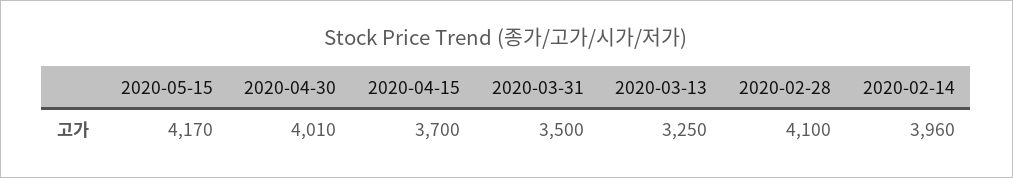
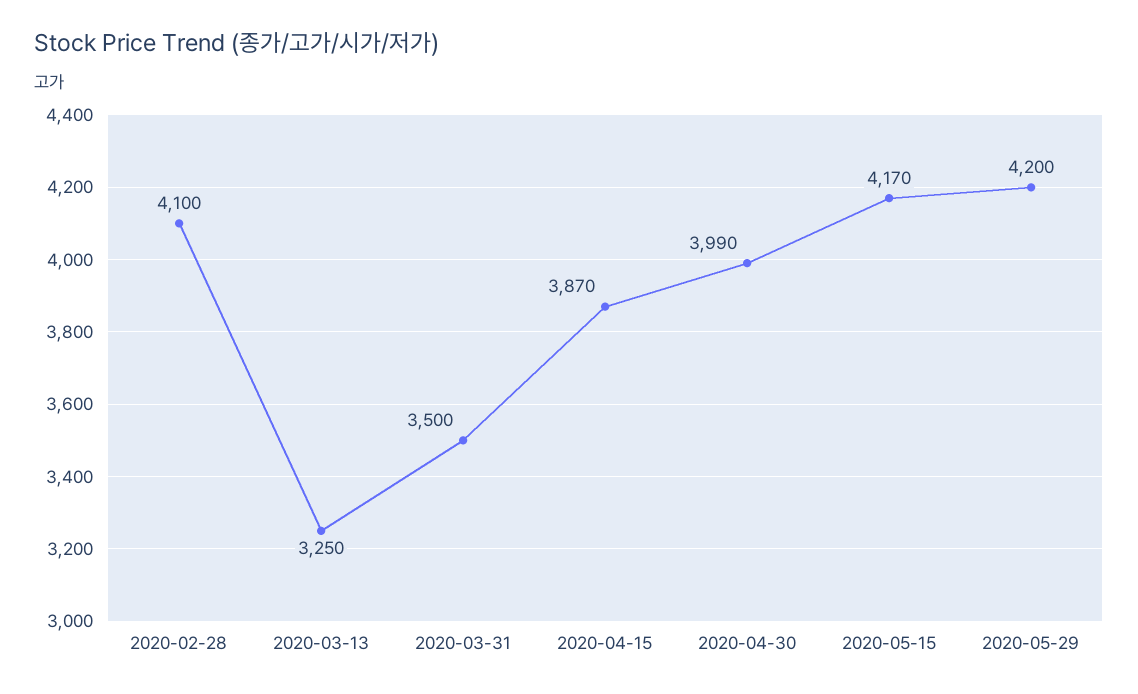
2020-04-30: 4010 -> 3990
2020-04-15: 3700 -> 3870
2020-02-14: 3960 -> none
2020-05-29: none -> 4200

